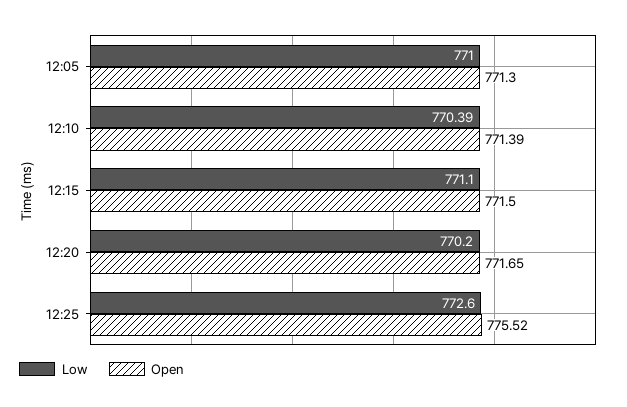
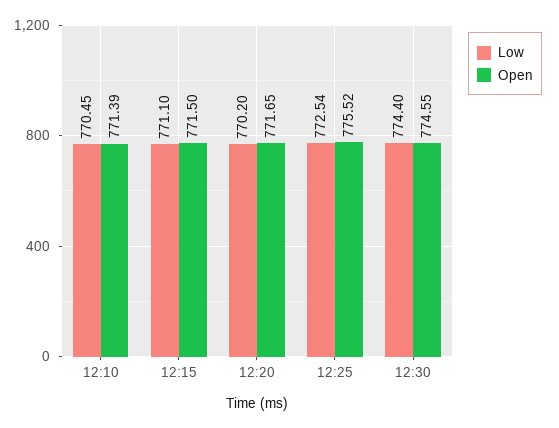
Low, 12:05: 771 -> none
Open, 12:05: 771.3 -> none
Low, 12:10: 770.39 -> 770.45
Low, 12:25: 772.6 -> 772.54
Low, 12:30: none -> 774.4
Open, 12:30: none -> 774.55

